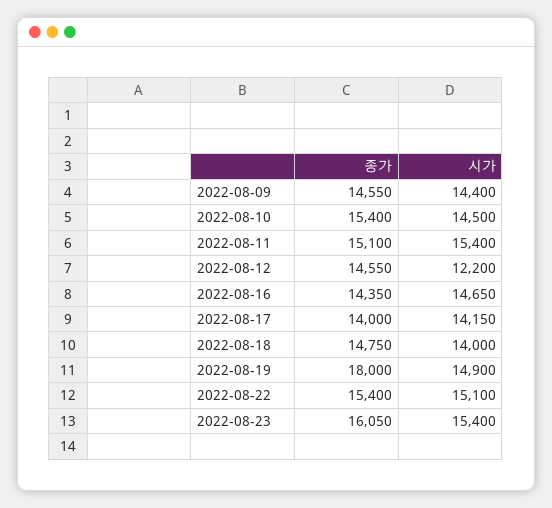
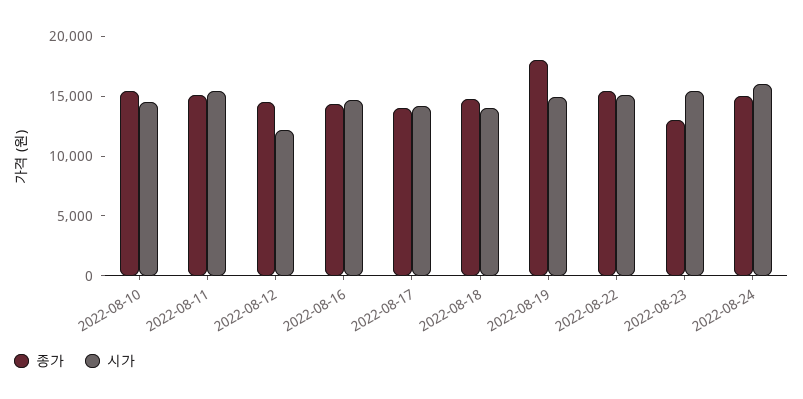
종가, 2022-08-09: 14550 -> none
시가, 2022-08-09: 14400 -> none
종가, 2022-08-23: 16050 -> 13000
종가, 2022-08-24: none -> 15000
시가, 2022-08-24: none -> 16000

